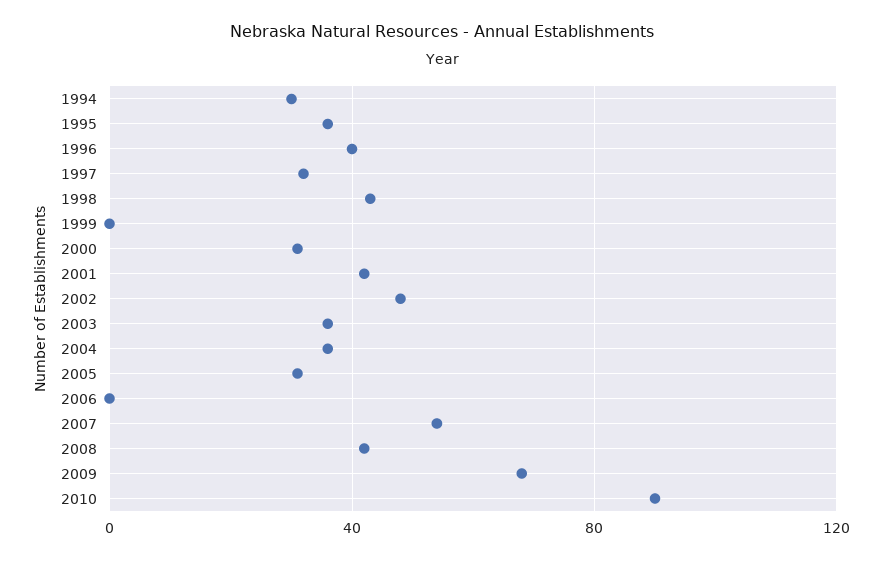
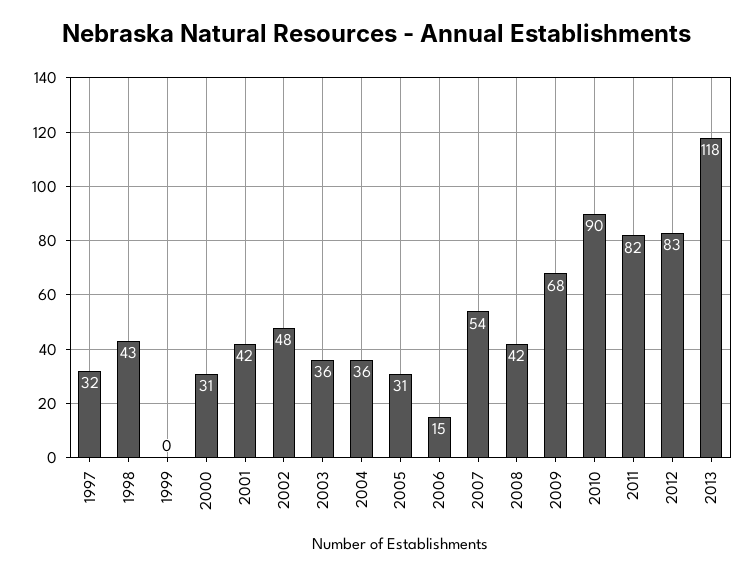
1994: 30 -> none
1995: 35 -> none
1996: 40 -> none
2006: 0 -> 15
2011: none -> 82
2012: none -> 83
2013: none -> 118

